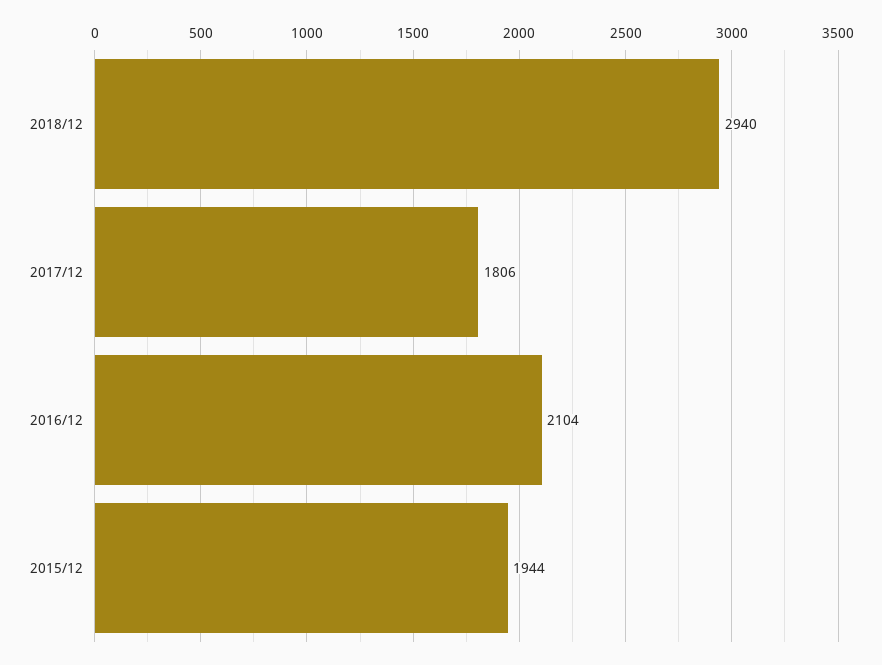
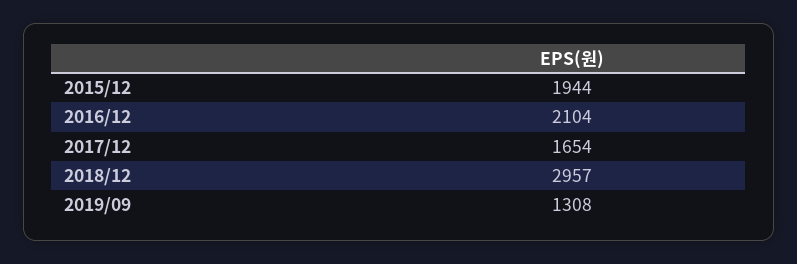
2018/12: 2940 -> 2957
2017/12: 1806 -> 1654
2019/09: none -> 1308

